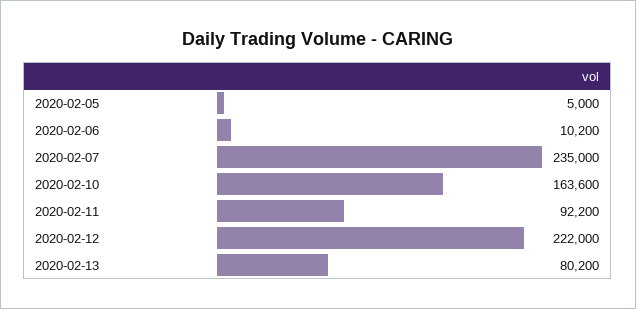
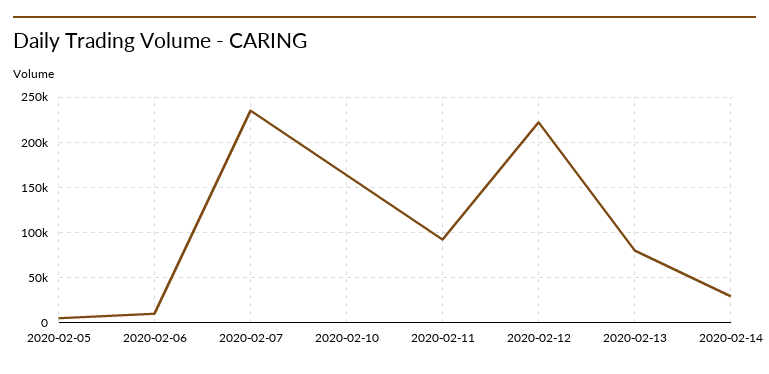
2020-02-14: none -> 30000

